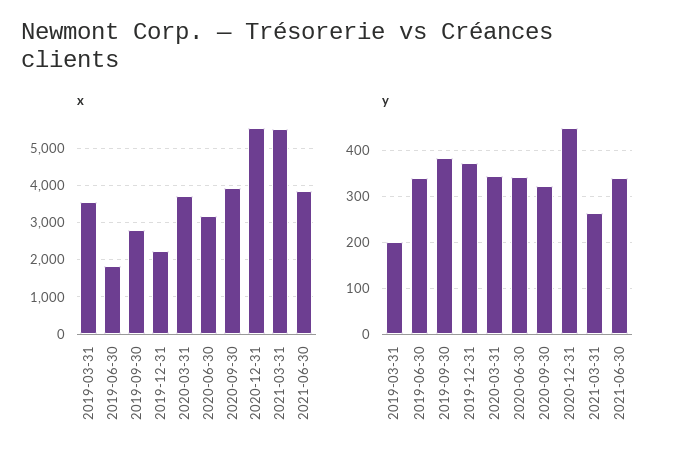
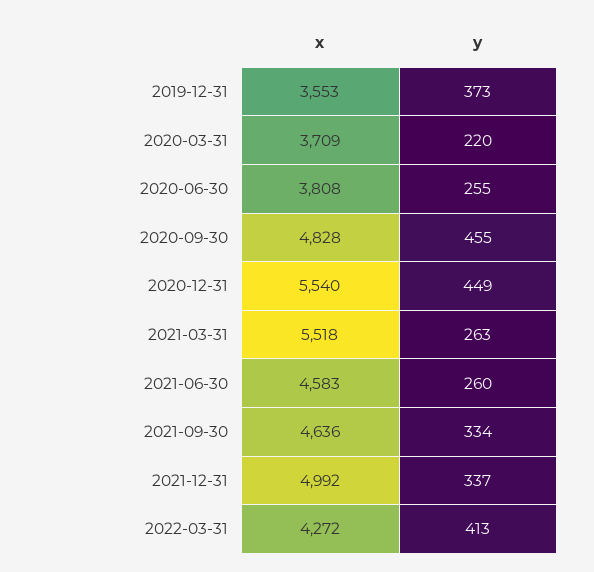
x, 2019-03-31: 3600 -> none
x, 2019-06-30: 1800 -> none
x, 2019-09-30: 2800 -> none
x, 2019-12-31: 2200 -> 3553
x, 2020-06-30: 3200 -> 3808
x, 2020-09-30: 4000 -> 4828
x, 2021-06-30: 3800 -> 4583
y, 2019-03-31: 200 -> none
y, 2019-06-30: 340 -> none
y, 2019-09-30: 380 -> none
y, 2020-03-31: 340 -> 220
y, 2020-06-30: 340 -> 255
y, 2020-09-30: 320 -> 455
y, 2021-06-30: 340 -> 260
x, 2021-09-30: none -> 4636
y, 2021-09-30: none -> 334
x, 2021-12-31: none -> 4992
y, 2021-12-31: none -> 337
x, 2022-03-31: none -> 4272
y, 2022-03-31: none -> 413

